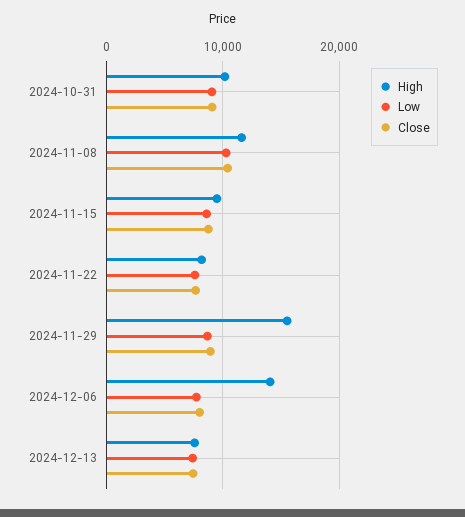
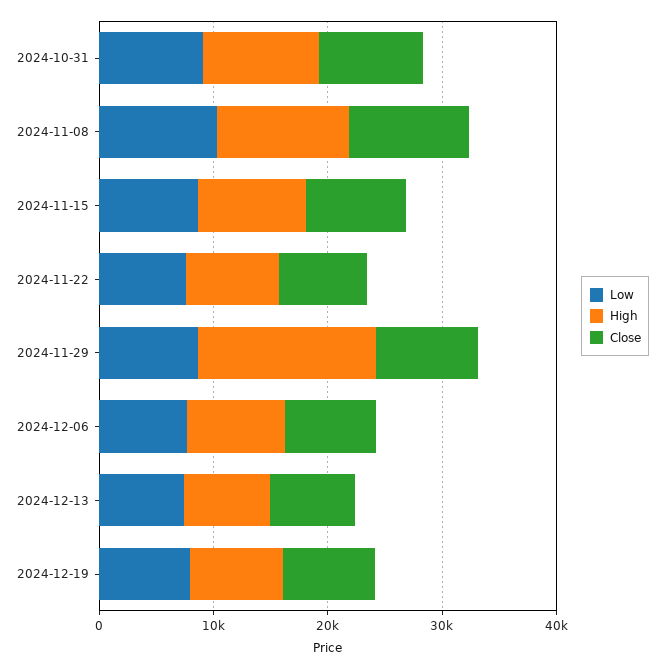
High, 2024-12-06: 14000 -> 8000
Low, 2024-12-19: none -> 8000
High, 2024-12-19: none -> 8000
Close, 2024-12-19: none -> 8000

